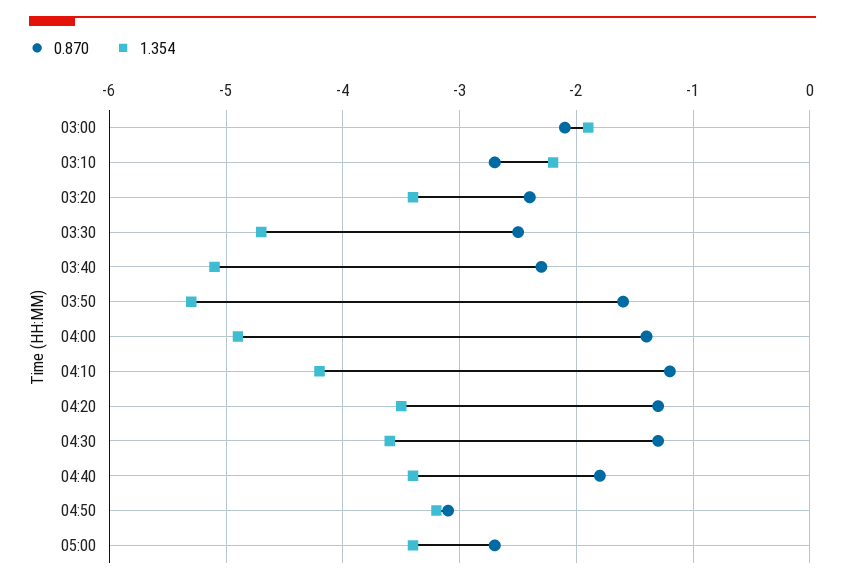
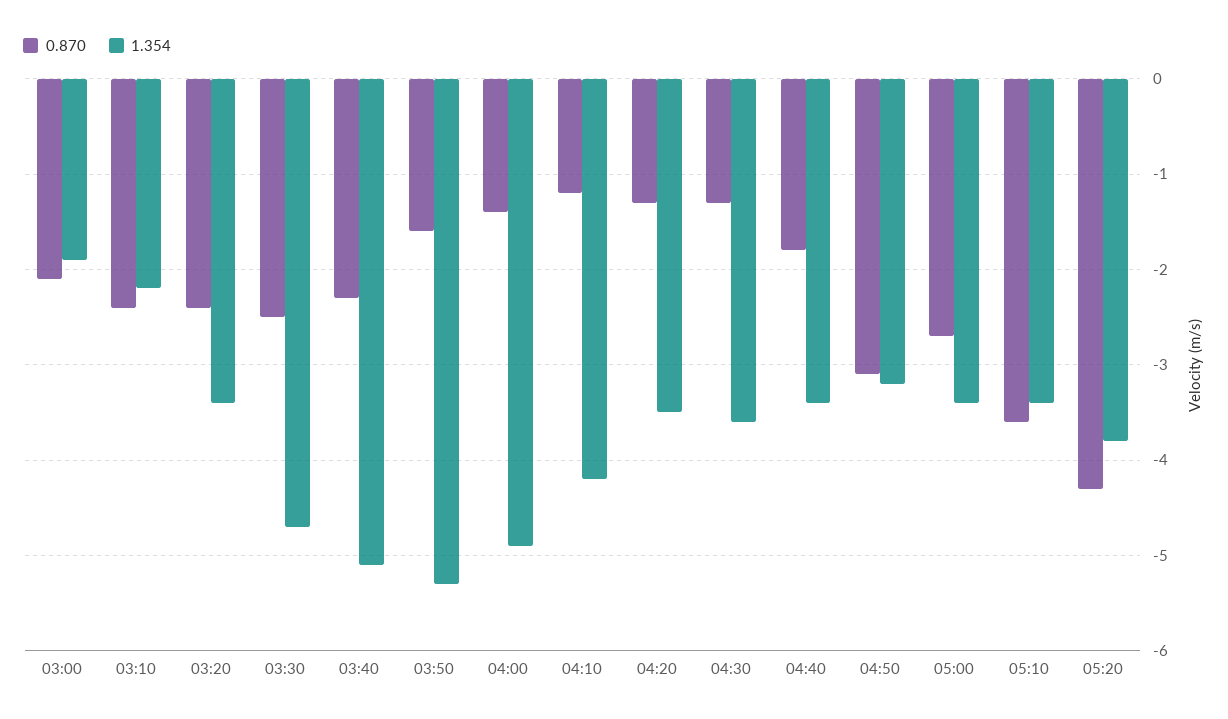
0.870, 03:10: -2.7 -> -2.4
0.870, 05:10: none -> -3.6
1.354, 05:10: none -> -3.4
0.870, 05:20: none -> -4.3
1.354, 05:20: none -> -3.8

